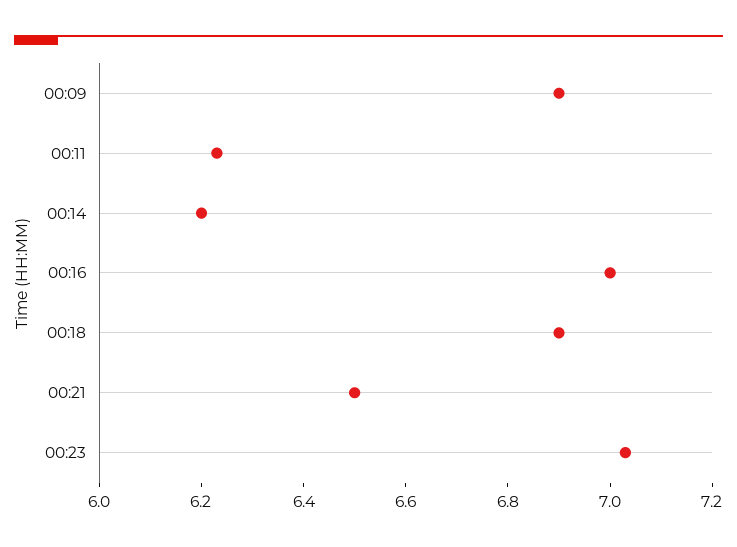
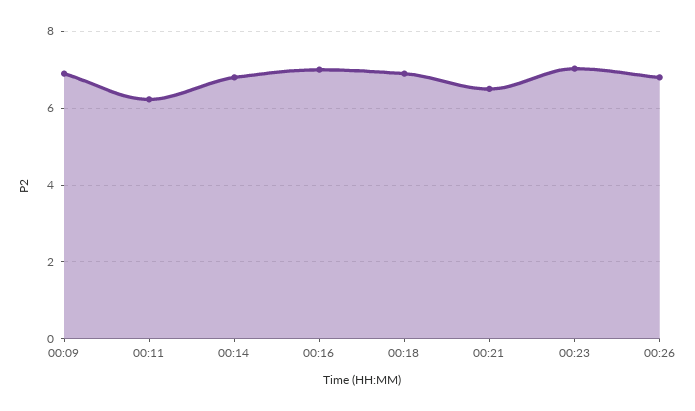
00:14: 6.2 -> 6.8
00:26: none -> 6.8

